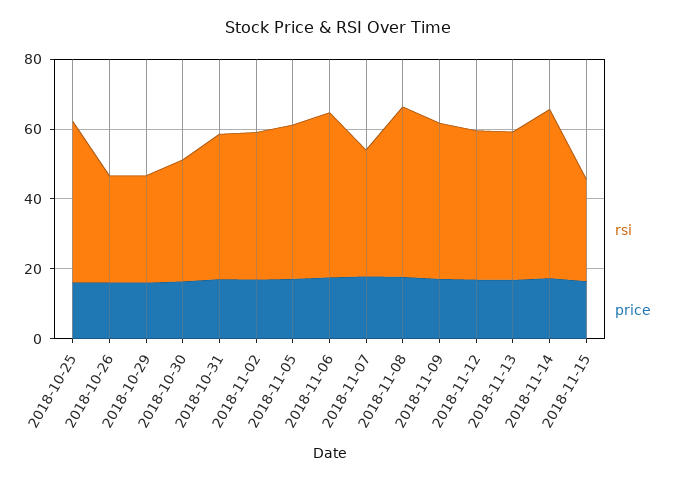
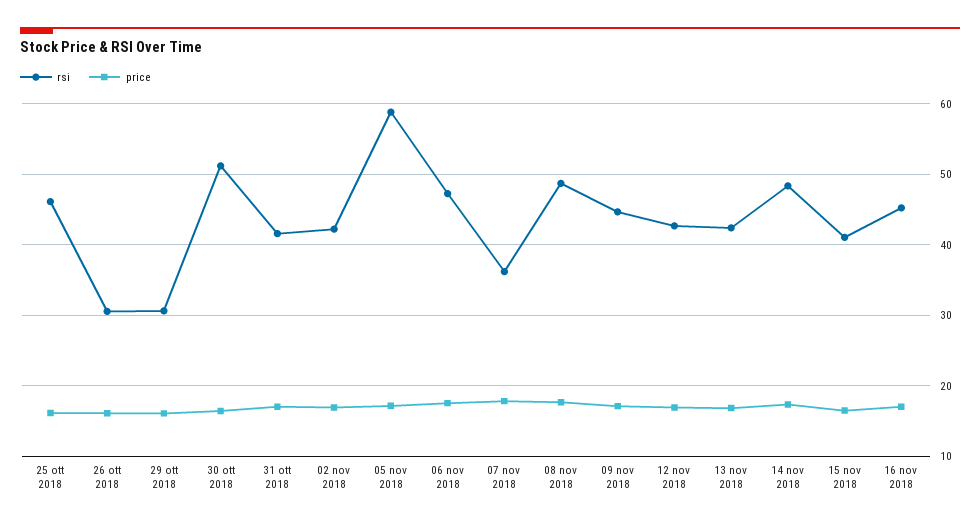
rsi, 2018-10-30: 35 -> 51
rsi, 2018-11-05: 45 -> 59
rsi, 2018-11-15: 30 -> 41
rsi, 16 nov 2018: none -> 45
price, 16 nov 2018: none -> 17

